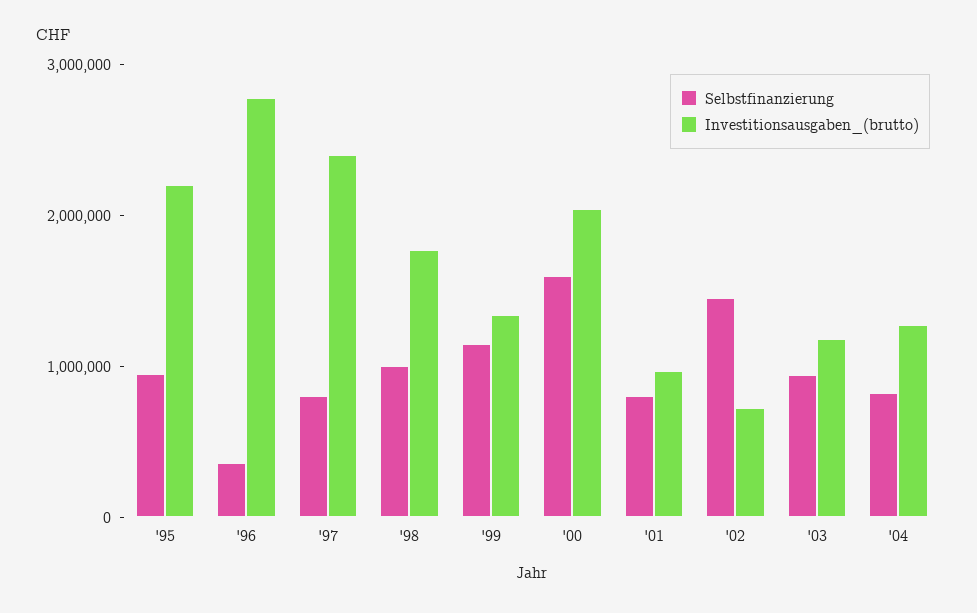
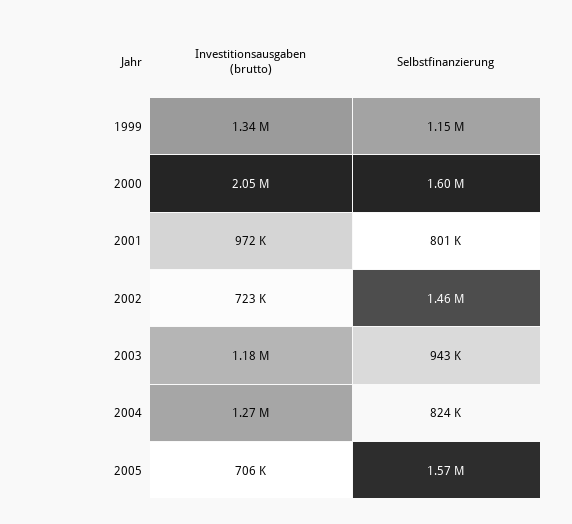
Selbstfinanzierung, '95: 1000000 -> none
Investitionsausgaben_(brutto), '95: 2200000 -> none
Selbstfinanzierung, '96: 400000 -> none
Investitionsausgaben_(brutto), '96: 2800000 -> none
Selbstfinanzierung, '97: 800000 -> none
Investitionsausgaben_(brutto), '97: 2400000 -> none
Selbstfinanzierung, '98: 1000000 -> none
Investitionsausgaben_(brutto), '98: 1800000 -> none
Investitionsausgaben_(brutto), 2005: none -> 706000
Selbstfinanzierung, 2005: none -> 1570000

